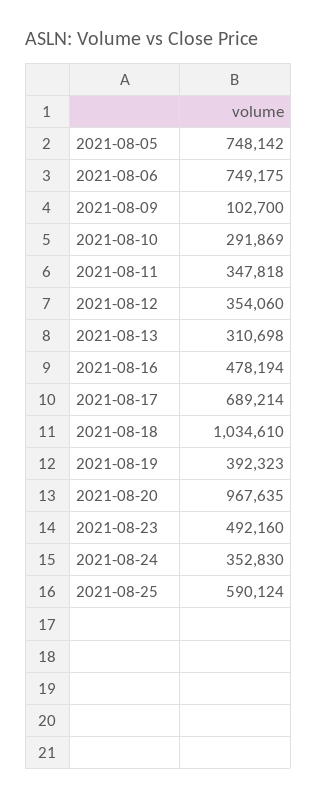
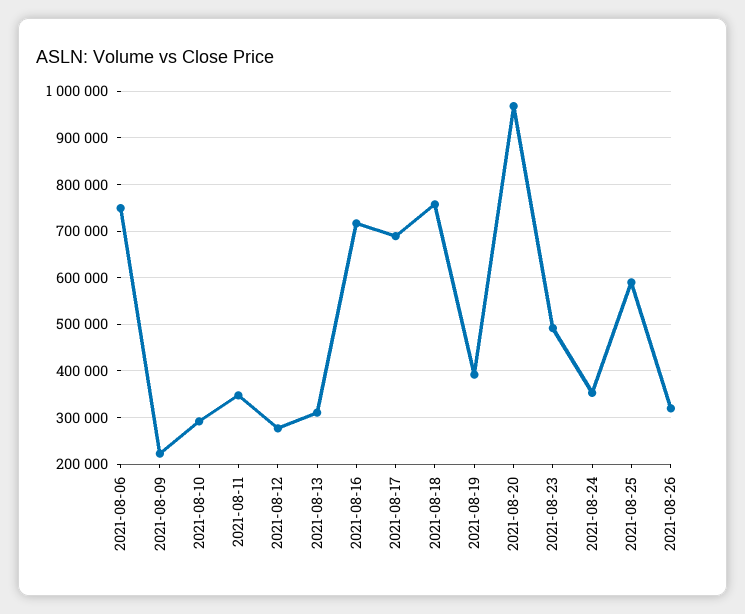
2021-08-05: 748142 -> none
2021-08-09: 102700 -> 220000
2021-08-12: 354060 -> 280000
2021-08-16: 478194 -> 720000
2021-08-18: 1034610 -> 760000
2021-08-26: none -> 320000

